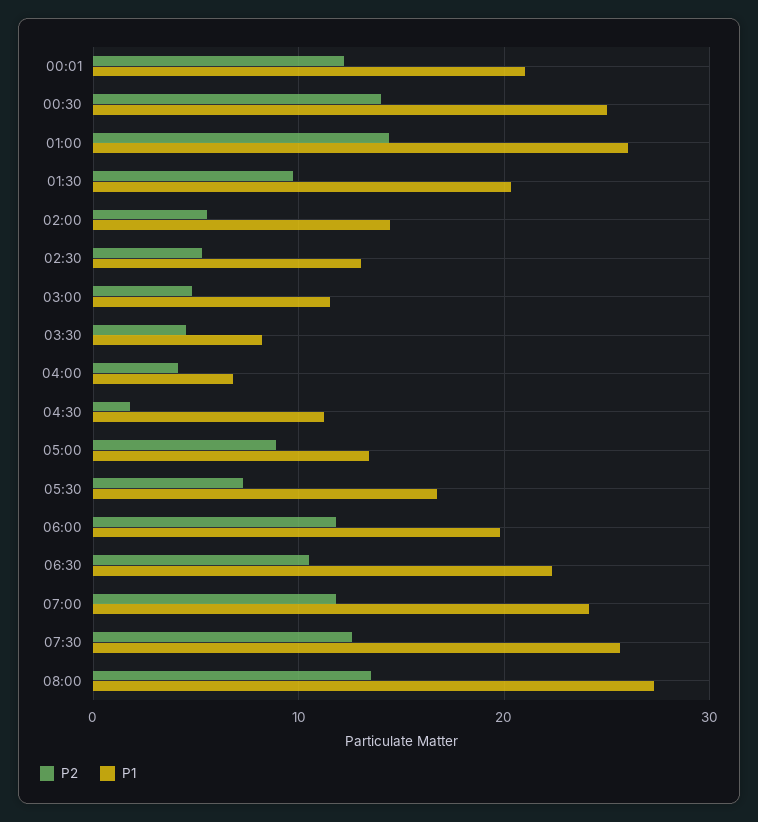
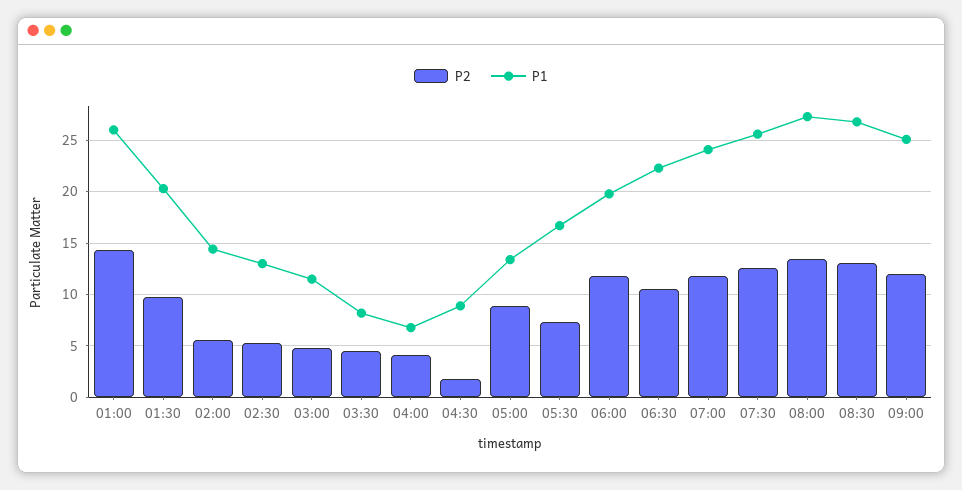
P2, 00:01: 12 -> none
P1, 00:01: 21 -> none
P2, 00:30: 14 -> none
P1, 00:30: 25 -> none
P1, 04:30: 11 -> 9
P2, 08:30: none -> 13
P1, 08:30: none -> 27
P2, 09:00: none -> 12
P1, 09:00: none -> 25

